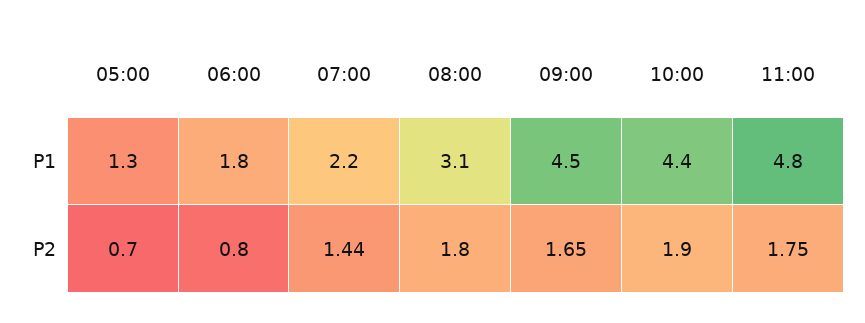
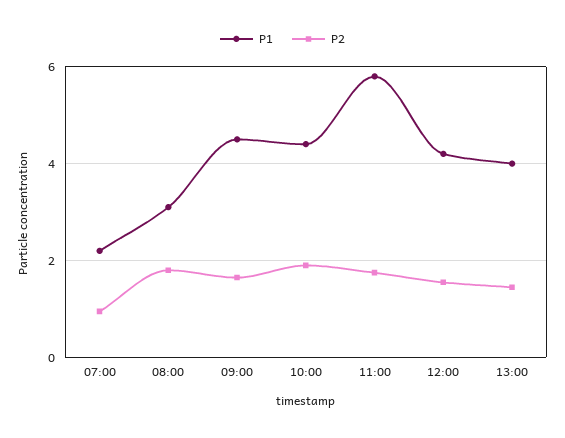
P1, 05:00: 1.3 -> none
P1, 06:00: 1.8 -> none
P1, 11:00: 4.8 -> 5.8
P2, 05:00: 0.7 -> none
P2, 06:00: 0.8 -> none
P2, 07:00: 1.44 -> 1
P1, 12:00: none -> 4.2
P2, 12:00: none -> 1.6
P1, 13:00: none -> 4
P2, 13:00: none -> 1.4

